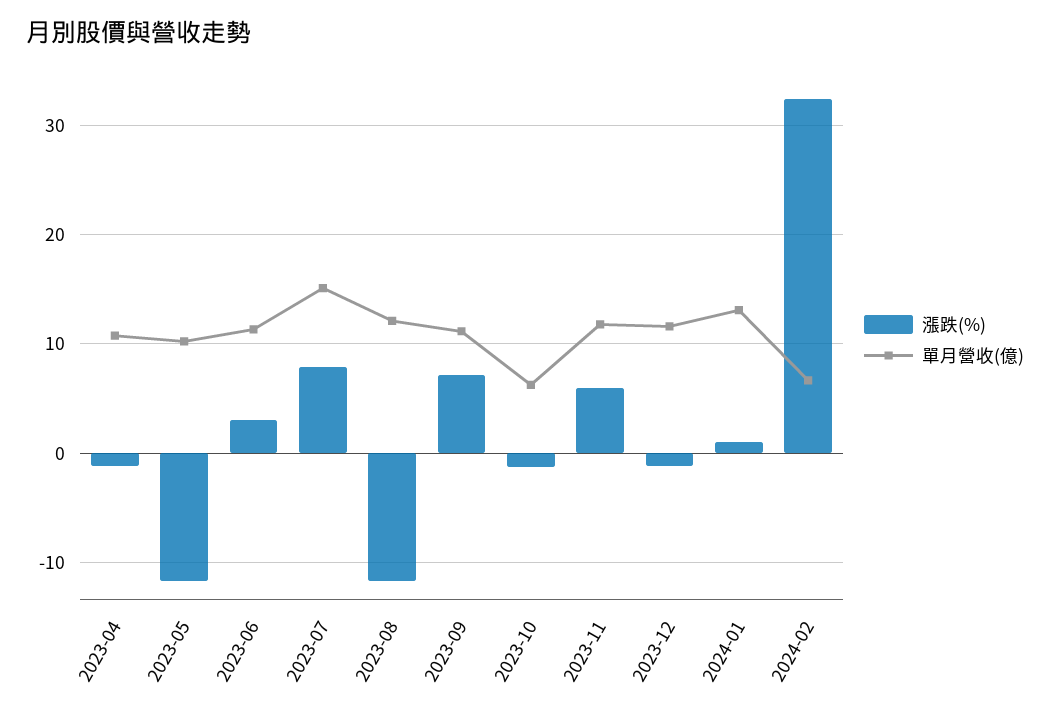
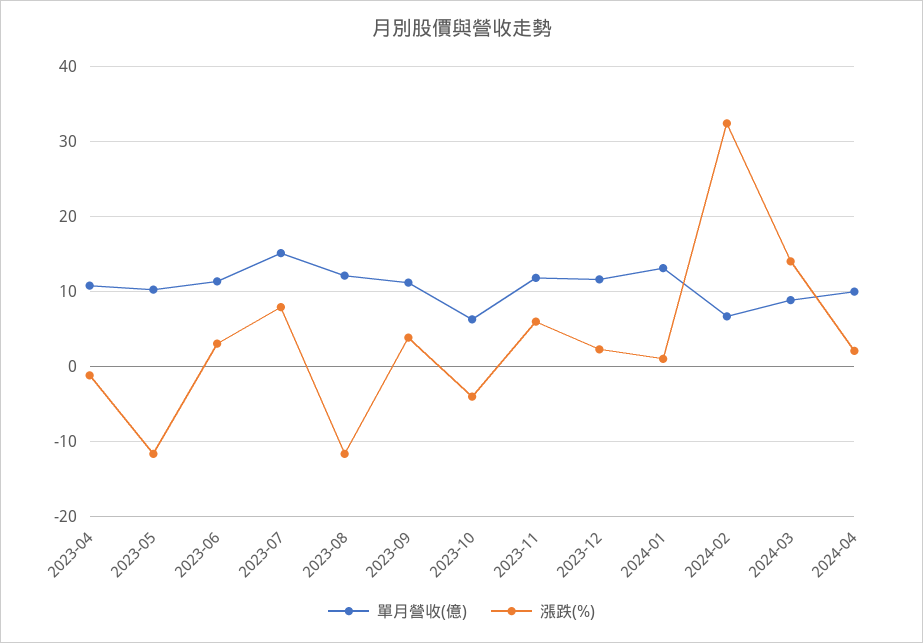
漲跌(%), 2023-09: 7 -> 4
漲跌(%), 2023-10: -1 -> -4
漲跌(%), 2023-12: -1 -> 2
單月營收(億), 2024-03: none -> 9
漲跌(%), 2024-03: none -> 14
單月營收(億), 2024-04: none -> 10
漲跌(%), 2024-04: none -> 2

